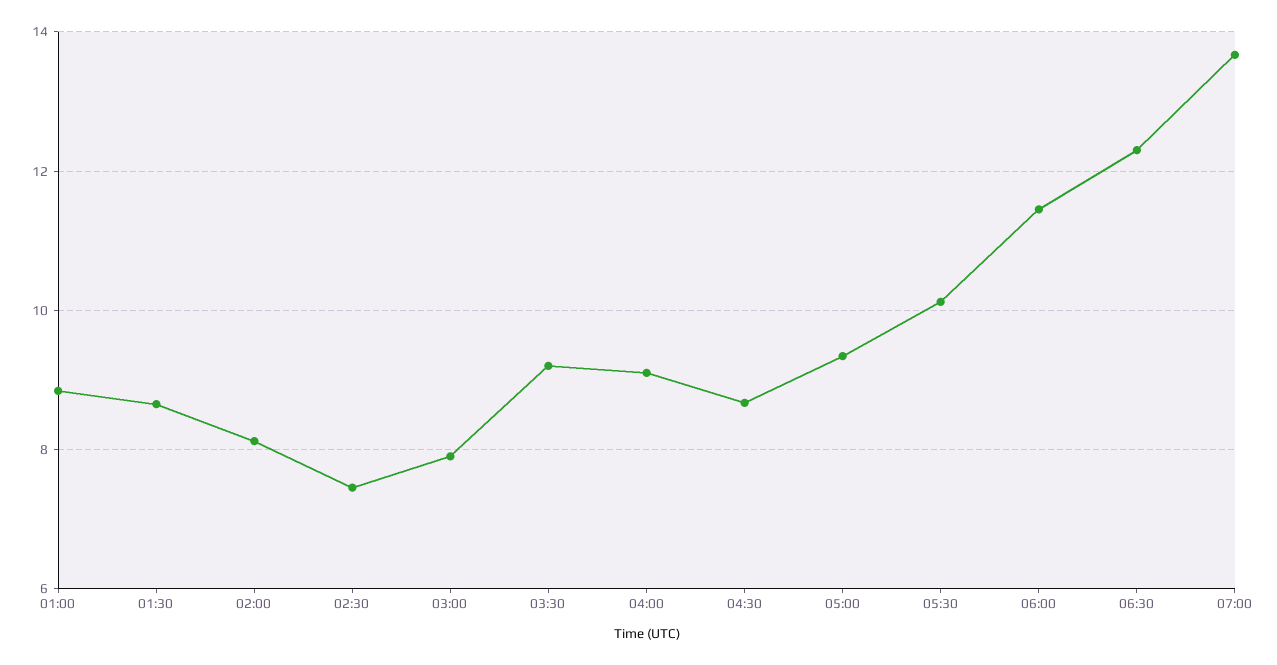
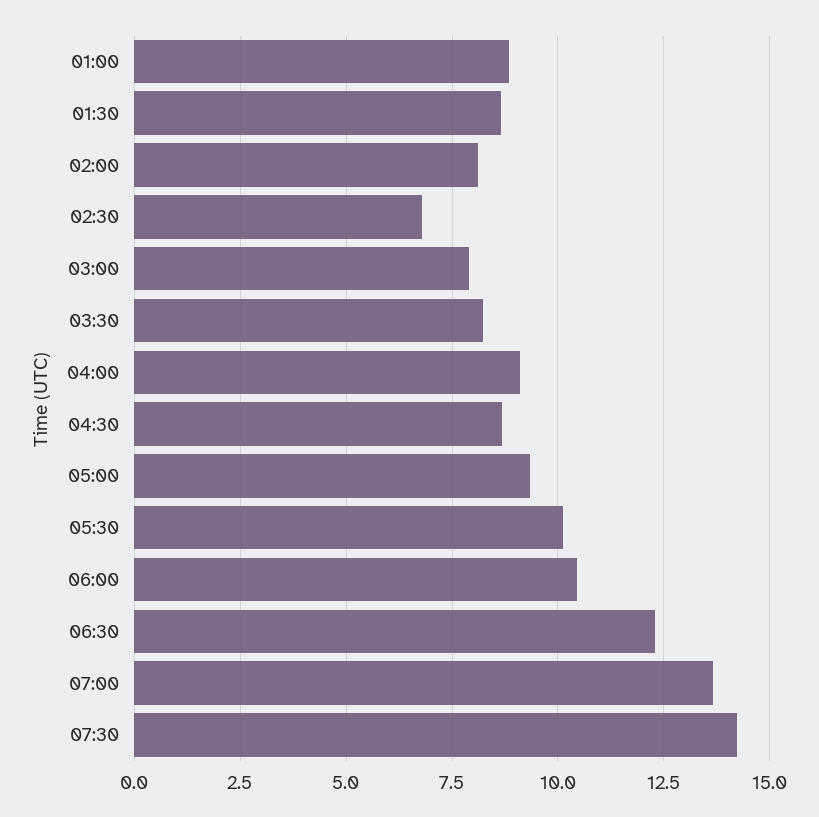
02:30: 7.4 -> 6.75
03:30: 9.2 -> 8.25
06:00: 11.4 -> 10.5
07:30: none -> 14.25

